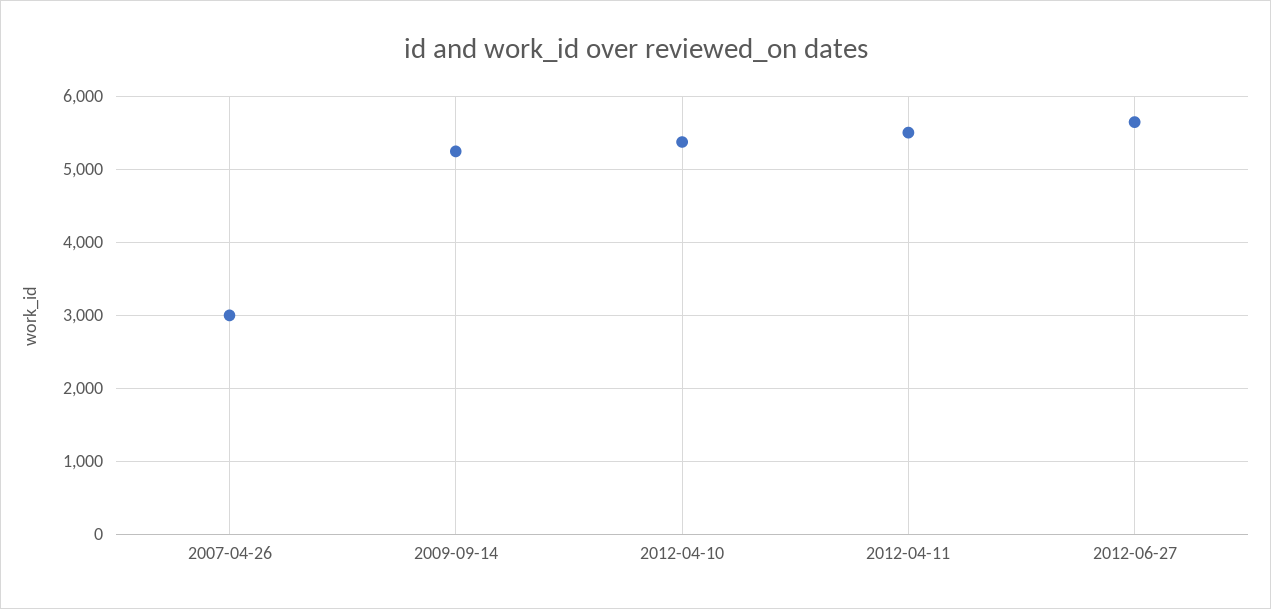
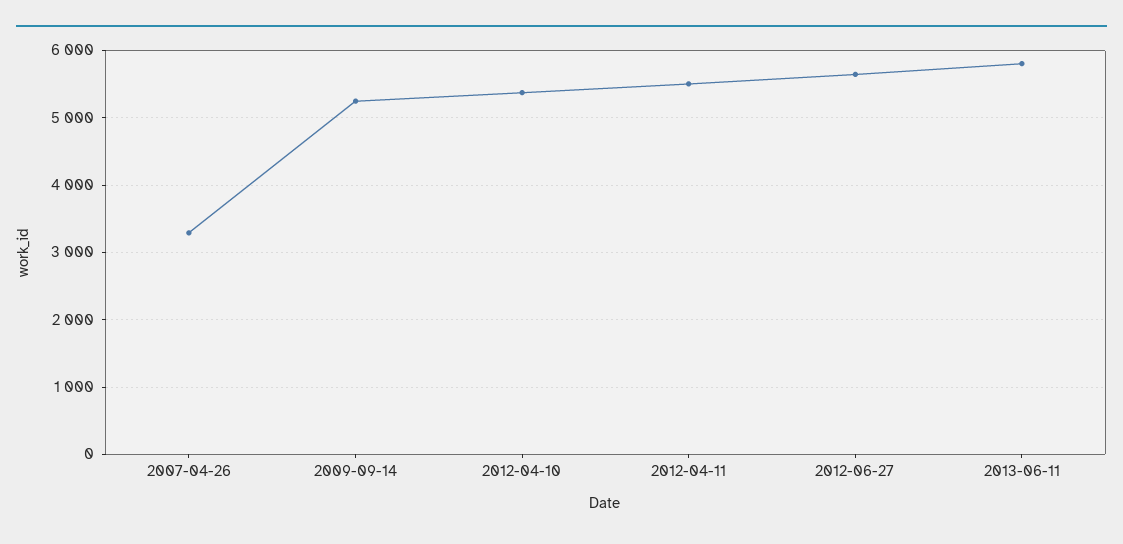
2007-04-26: 3000 -> 3300
2013-06-11: none -> 5800

